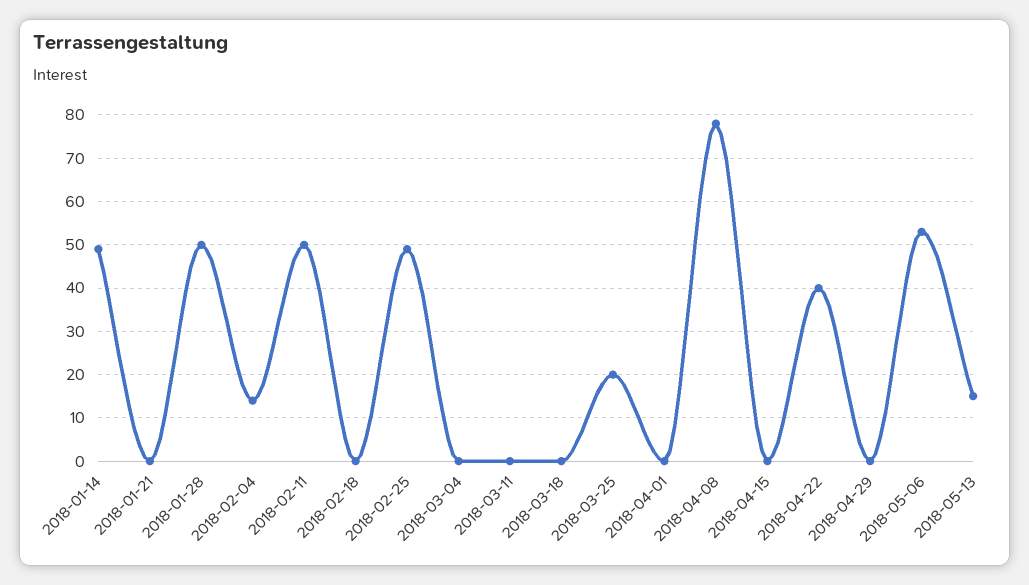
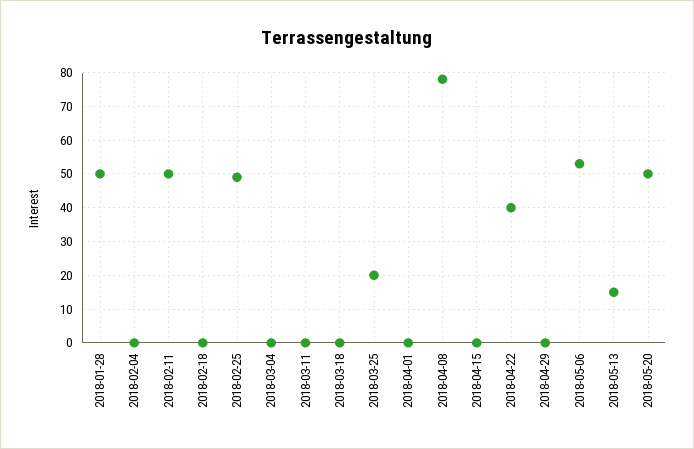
2018-01-14: 50 -> none
2018-01-21: 0 -> none
2018-02-04: 15 -> 0
2018-05-20: none -> 50

